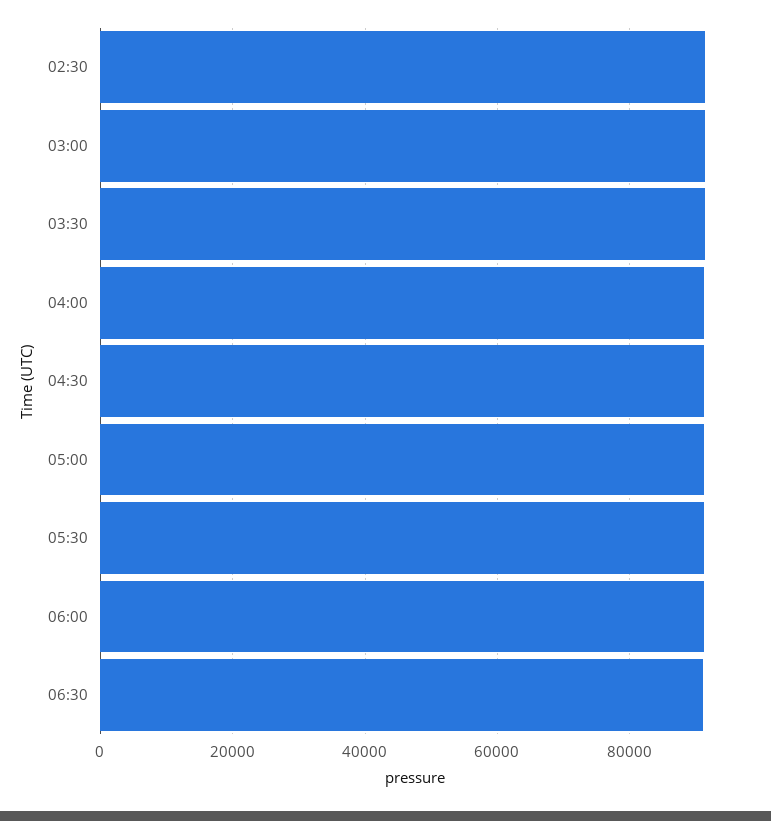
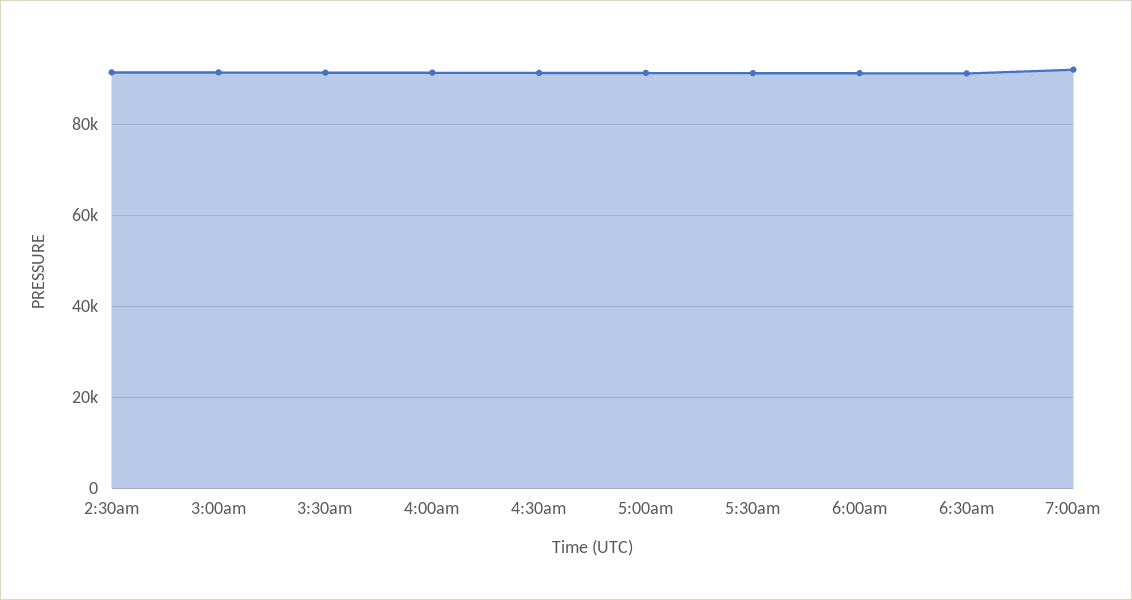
7:00am: none -> 92000

